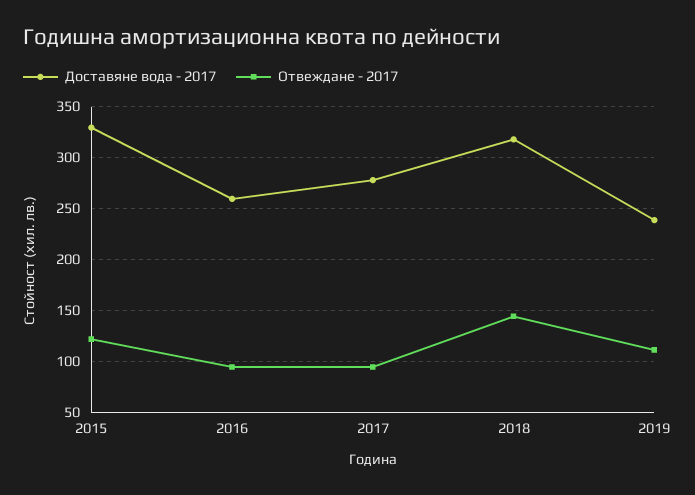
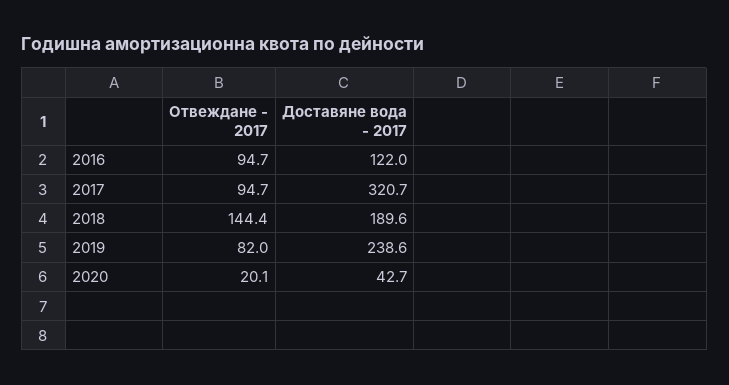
Доставяне вода - 2017, 2015: 330 -> none
Отвеждане - 2017, 2015: 120 -> none
Доставяне вода - 2017, 2016: 260 -> 122
Доставяне вода - 2017, 2017: 280 -> 320.7
Доставяне вода - 2017, 2018: 320 -> 189.6
Отвеждане - 2017, 2019: 110 -> 82
Отвеждане - 2017, 2020: none -> 20.1
Доставяне вода - 2017, 2020: none -> 42.7

